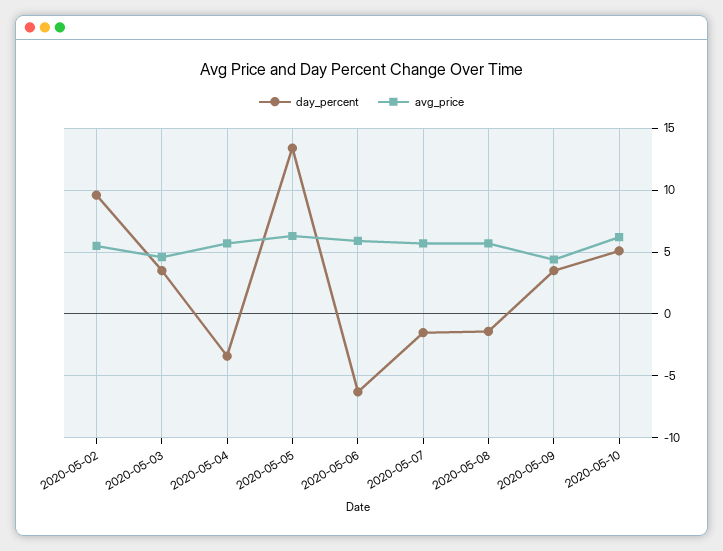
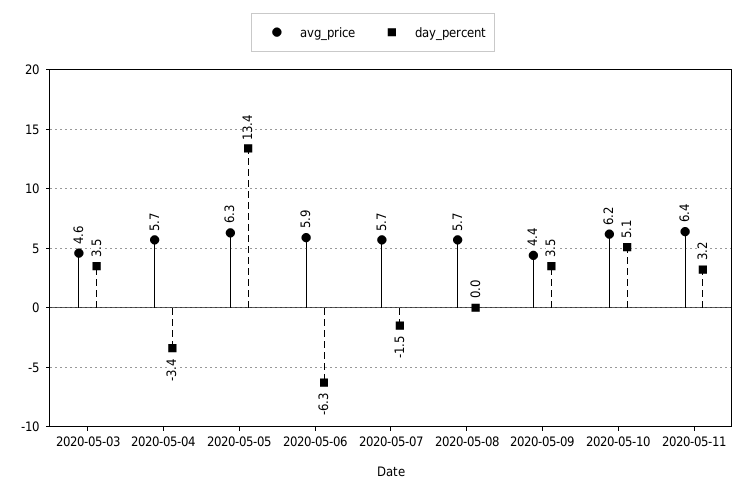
day_percent, 2020-05-02: 9.5 -> none
avg_price, 2020-05-02: 5.5 -> none
day_percent, 2020-05-08: -1.5 -> 0
avg_price, 2020-05-11: none -> 6.4
day_percent, 2020-05-11: none -> 3.2

